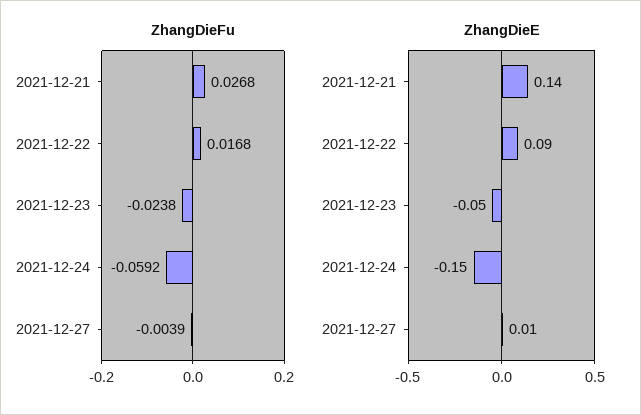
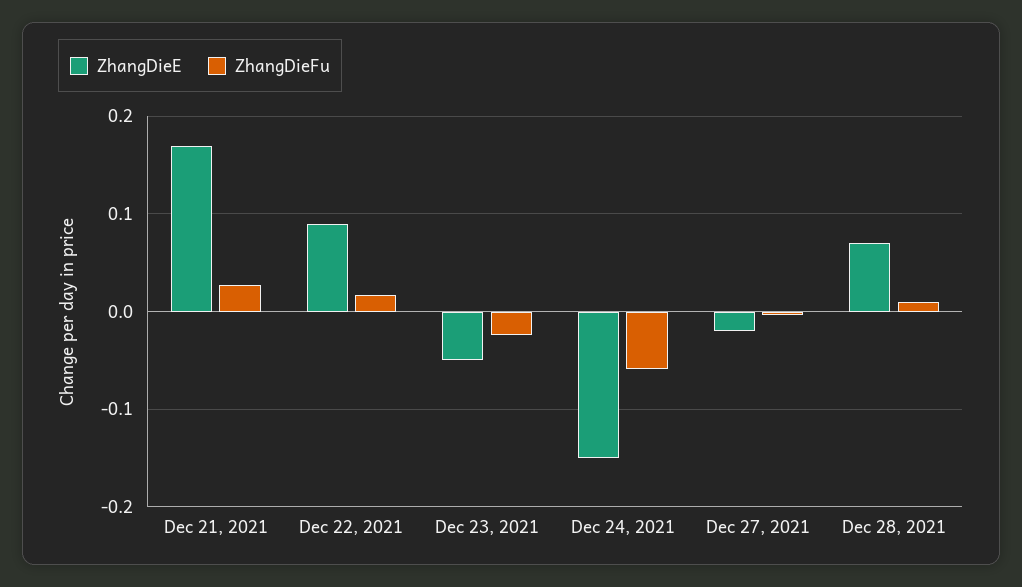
ZhangDieE, 2021-12-21: 0.14 -> 0.17
ZhangDieE, 2021-12-27: 0.01 -> -0.02
ZhangDieE, Dec 28, 2021: none -> 0.07
ZhangDieFu, Dec 28, 2021: none -> 0.01

